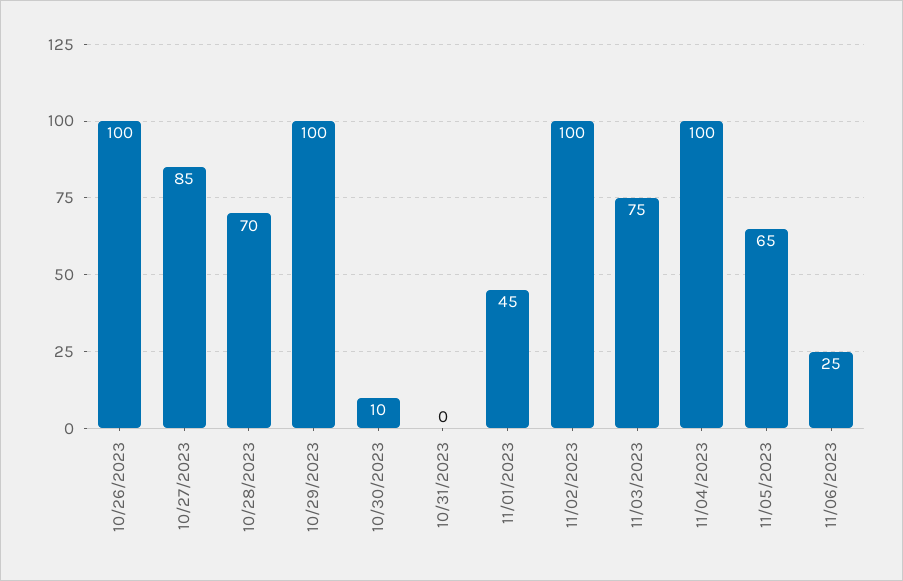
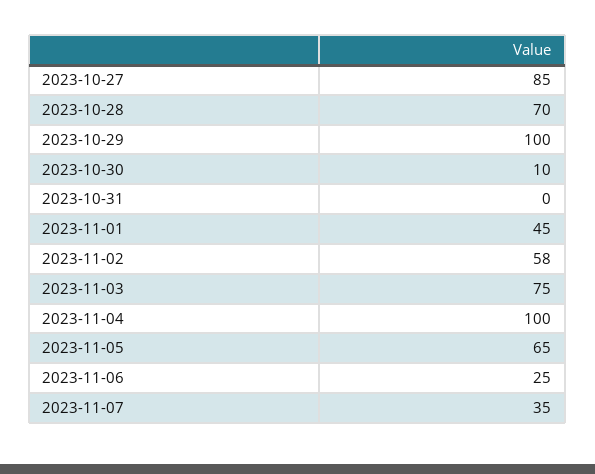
10/26/2023: 100 -> none
11/02/2023: 100 -> 58
2023-11-07: none -> 35

